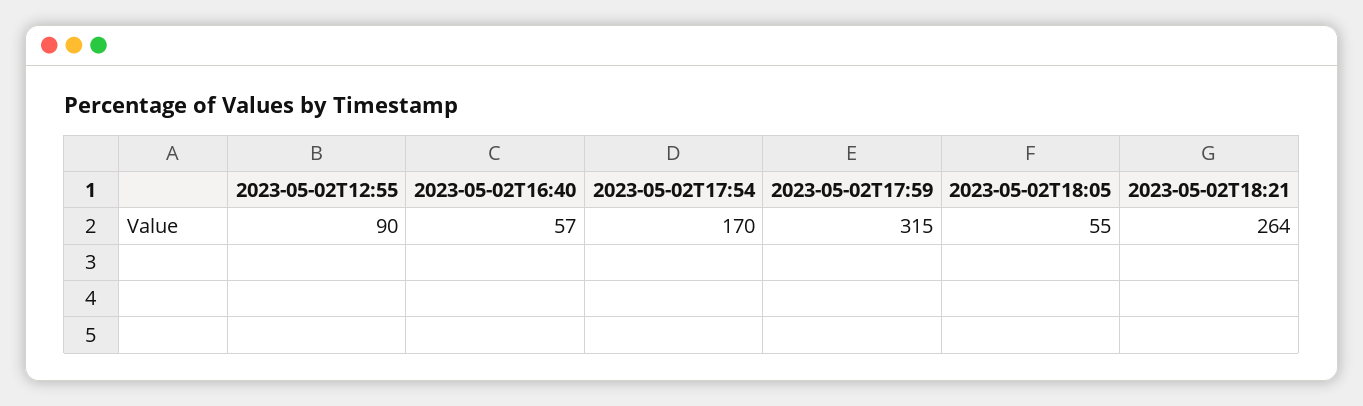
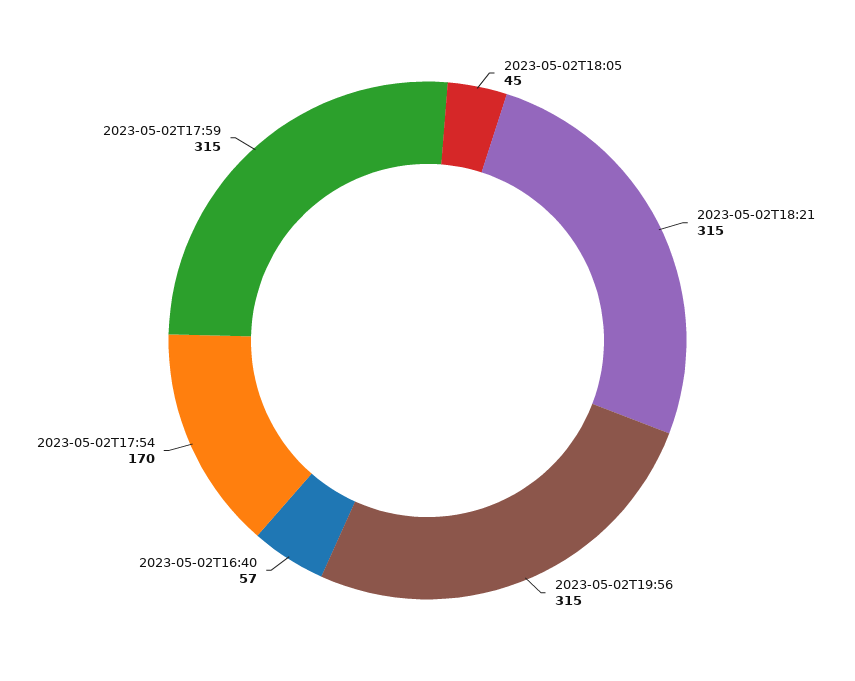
2023-05-02T12:55: 90 -> none
2023-05-02T18:05: 55 -> 45
2023-05-02T18:21: 264 -> 315
2023-05-02T19:56: none -> 315

